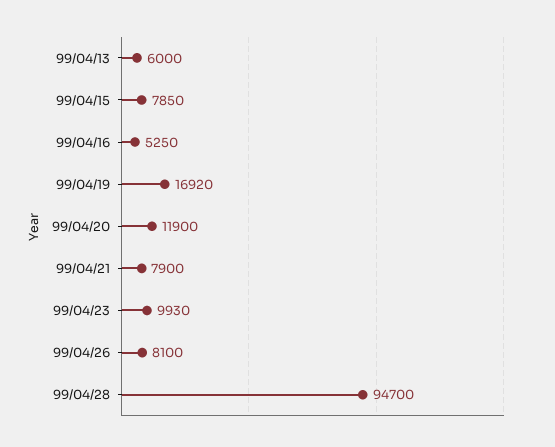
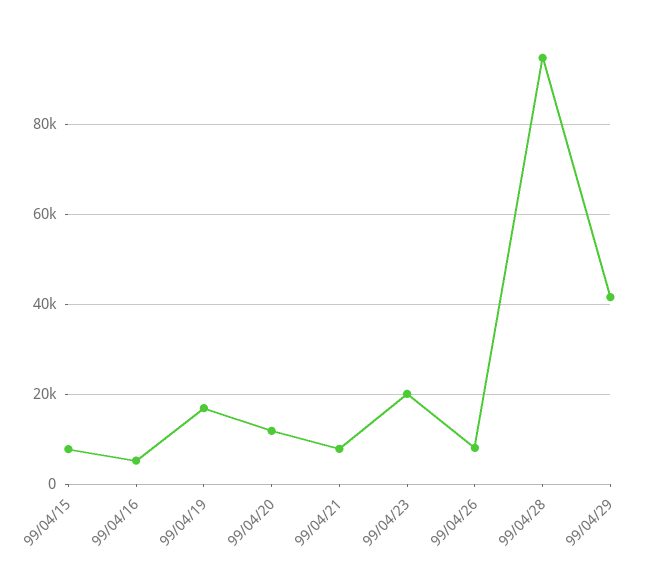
99/04/13: 6000 -> none
99/04/23: 9930 -> 20000
99/04/29: none -> 42000

